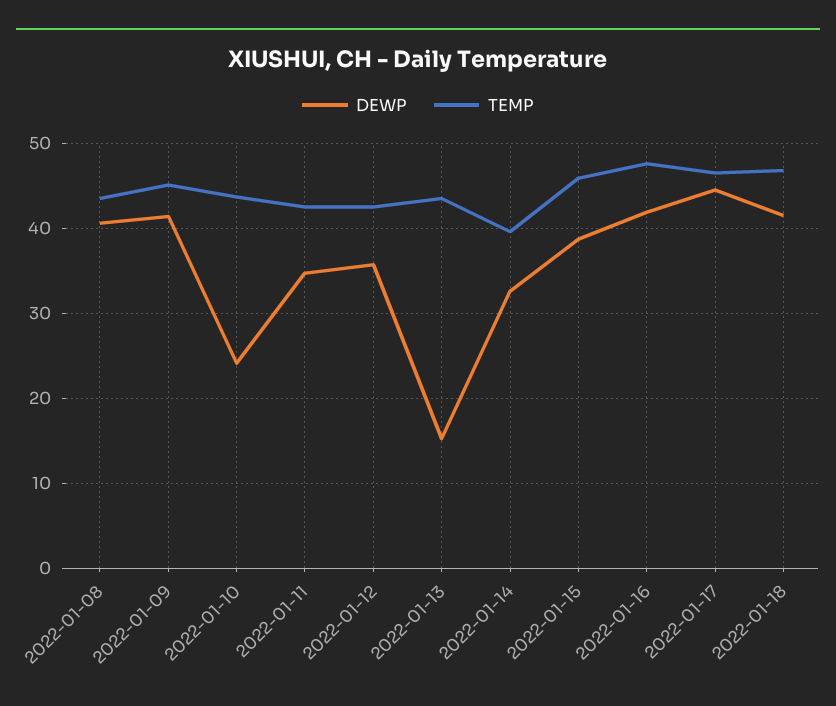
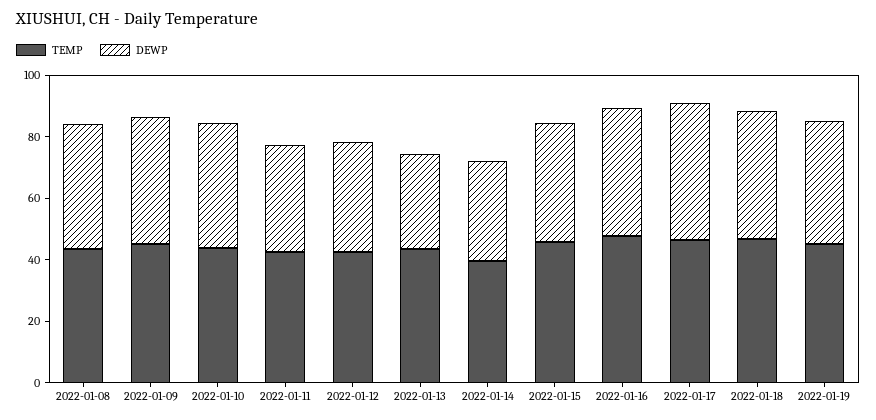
DEWP, 2022-01-10: 24 -> 40
DEWP, 2022-01-13: 15 -> 30
TEMP, 2022-01-19: none -> 45
DEWP, 2022-01-19: none -> 40

